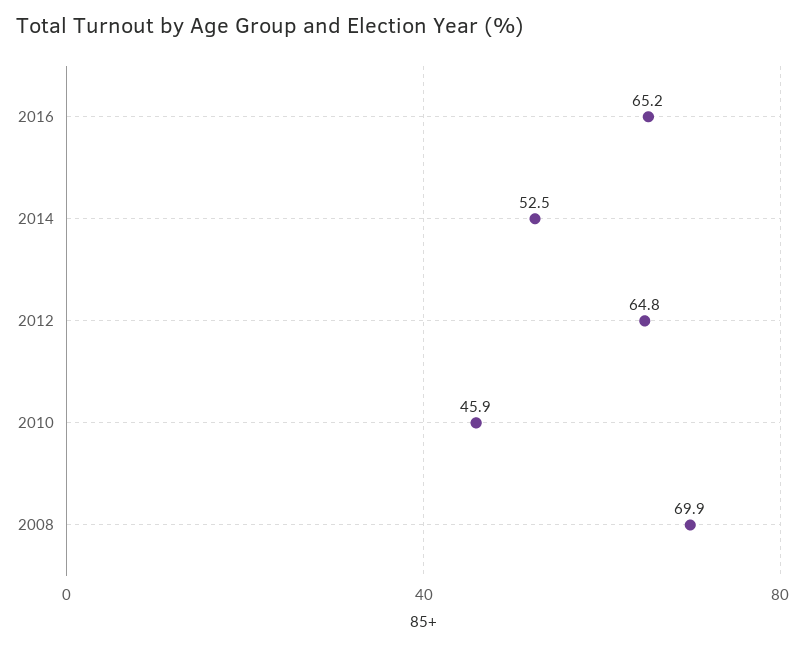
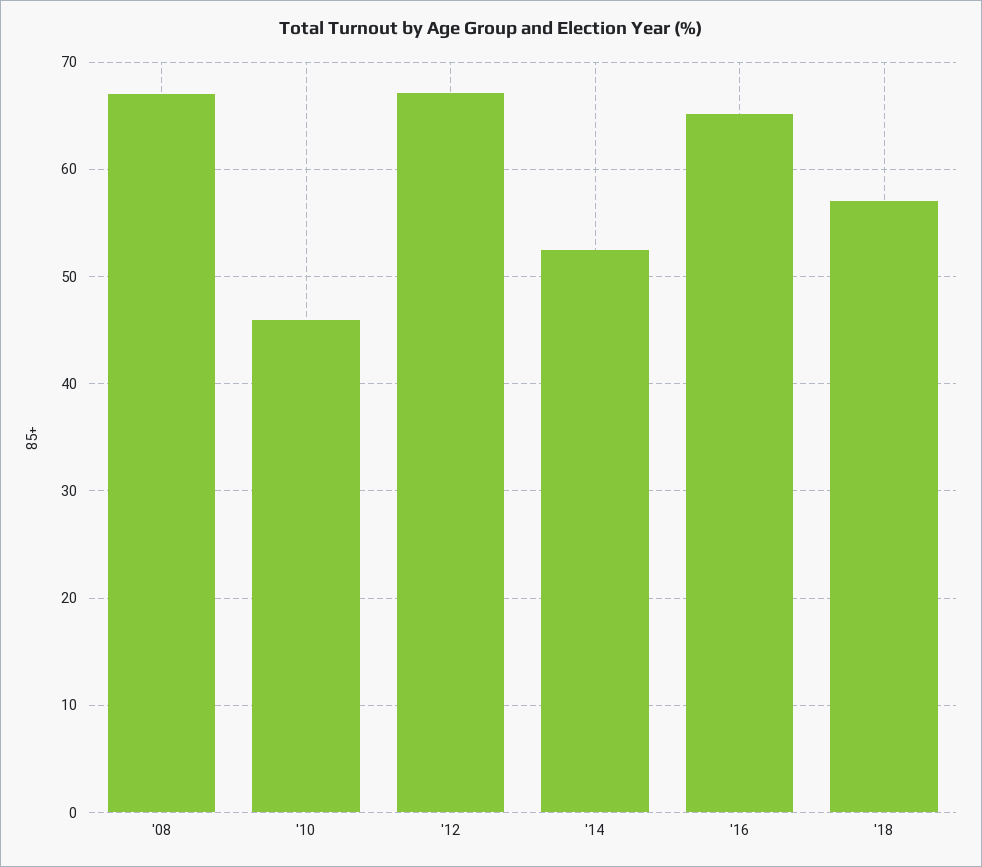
2012: 64.8 -> 67
2008: 69.9 -> 67
'18: none -> 57

